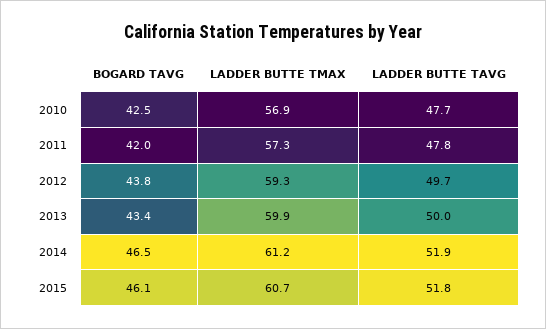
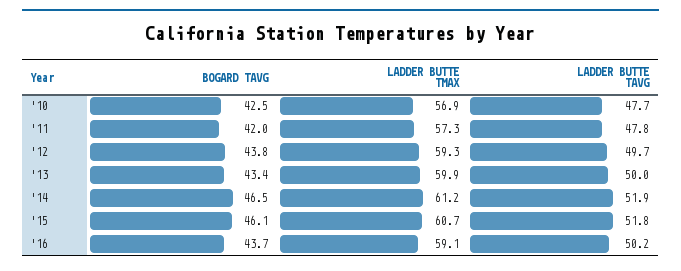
BOGARD TAVG, '16: none -> 43.7
LADDER BUTTE TMAX, '16: none -> 59.1
LADDER BUTTE TAVG, '16: none -> 50.2

